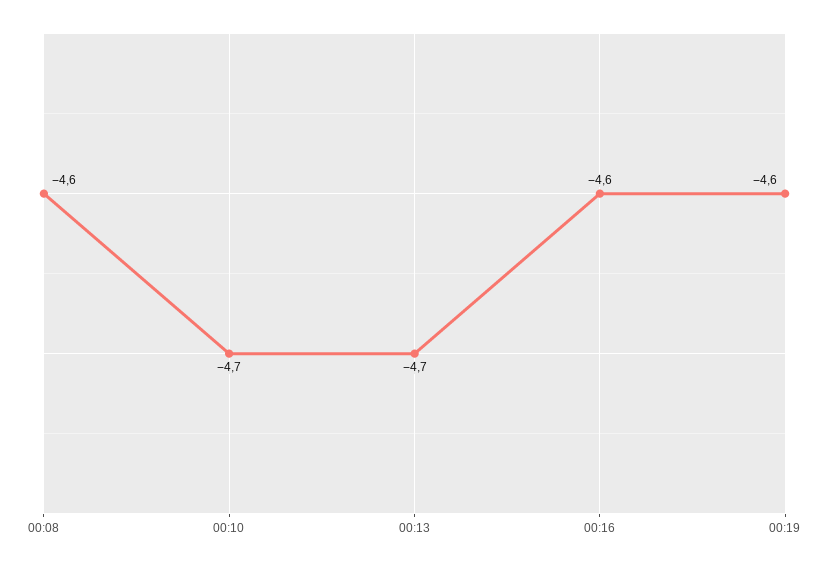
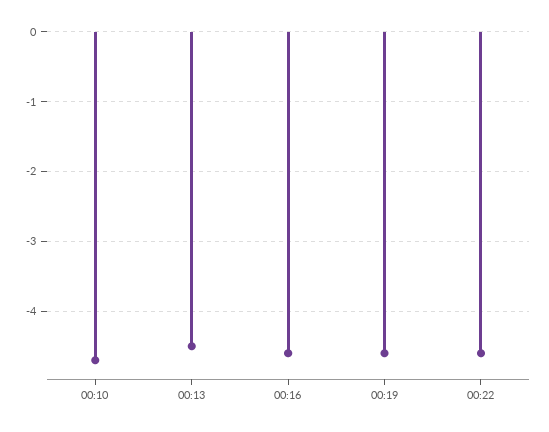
00:08: -4.6 -> none
00:13: -4.7 -> -4.5
00:22: none -> -4.6

